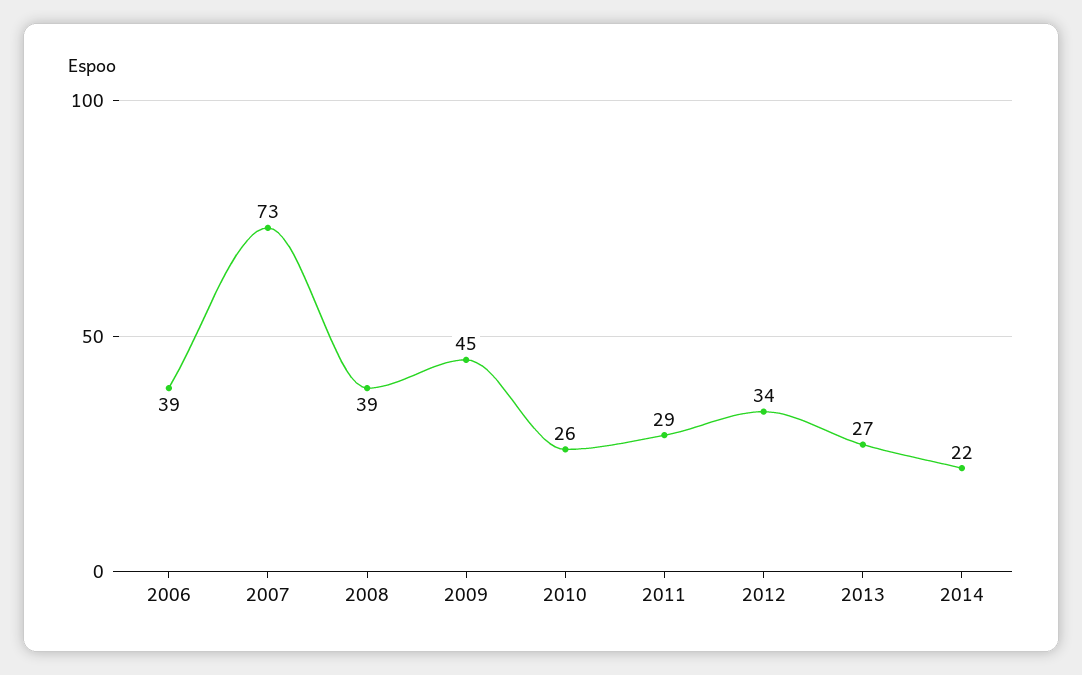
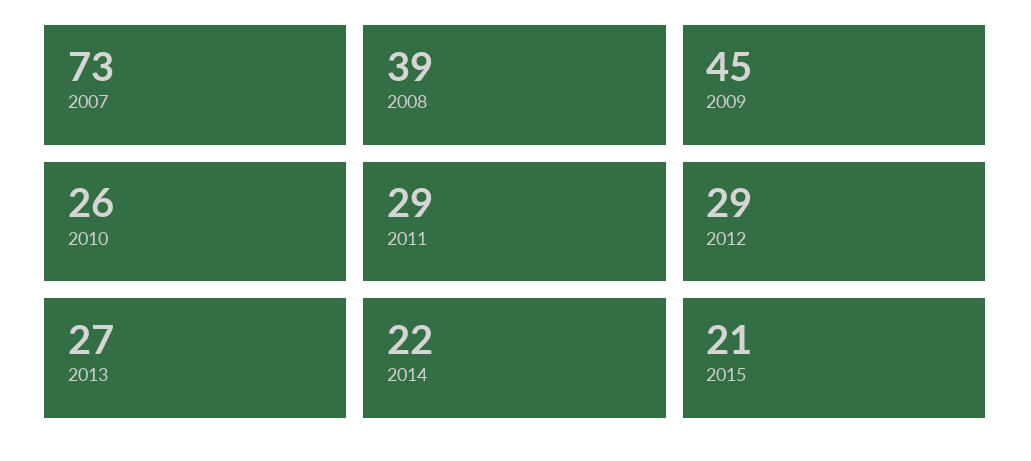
2006: 39 -> none
2012: 34 -> 29
2015: none -> 21

